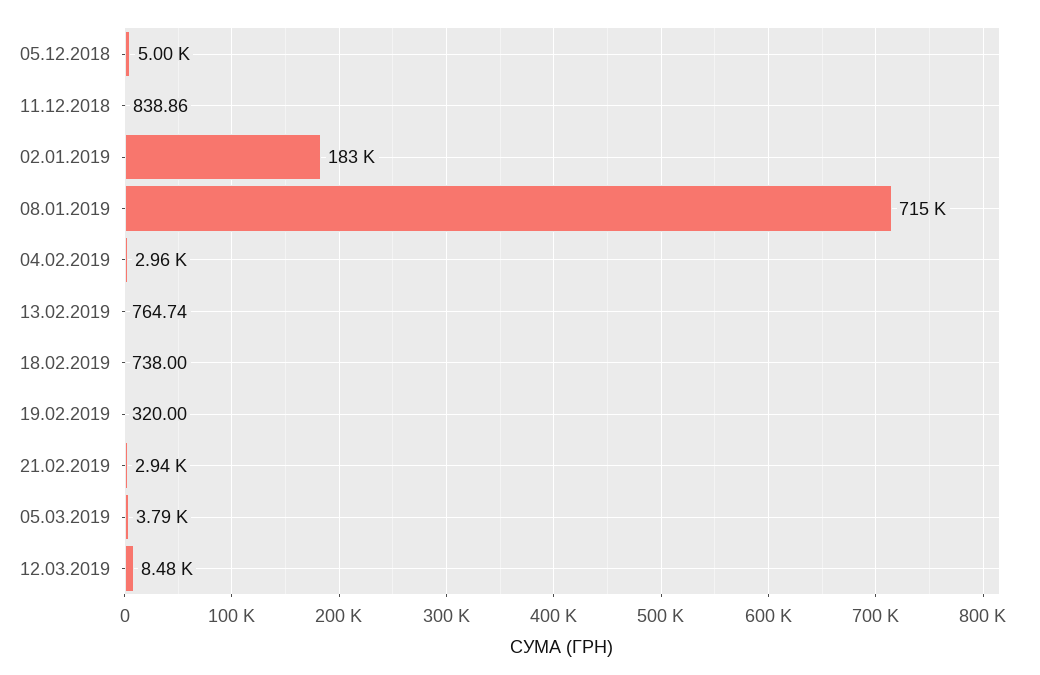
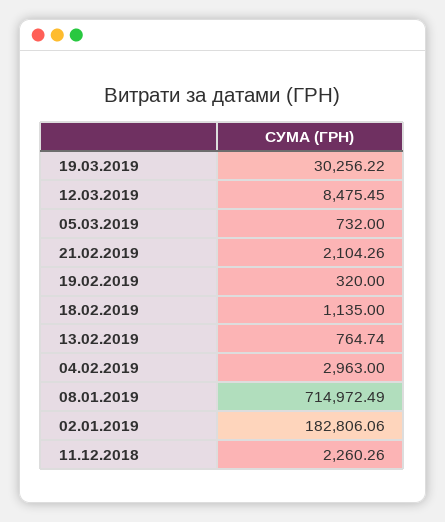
05.12.2018: 5000 -> none
11.12.2018: 838.86 -> 2260.26
18.02.2019: 738 -> 1135
21.02.2019: 2940 -> 2104.26
05.03.2019: 3790 -> 732
19.03.2019: none -> 30256.22

